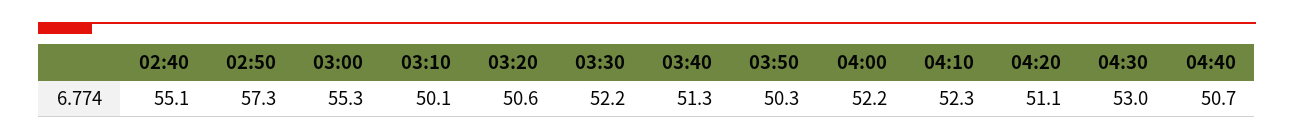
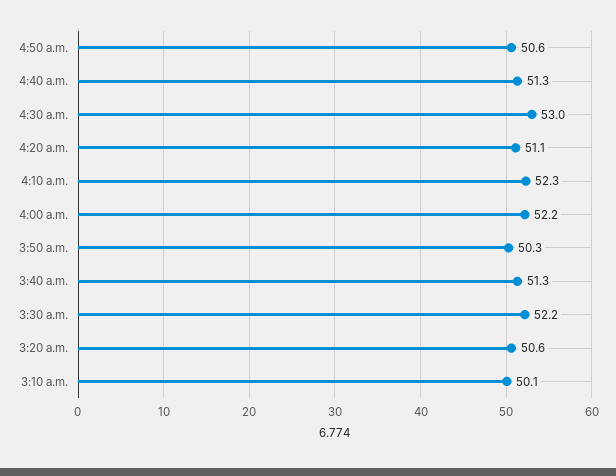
02:40: 55.1 -> none
02:50: 57.3 -> none
03:00: 55.3 -> none
04:40: 50.7 -> 51.3
4:50 a.m.: none -> 50.6

